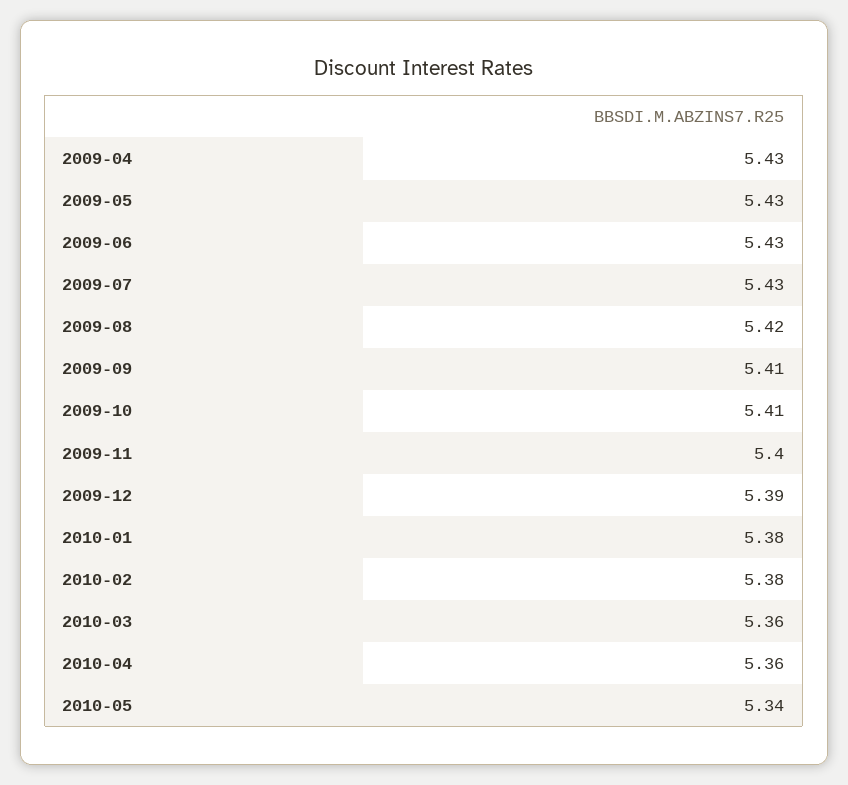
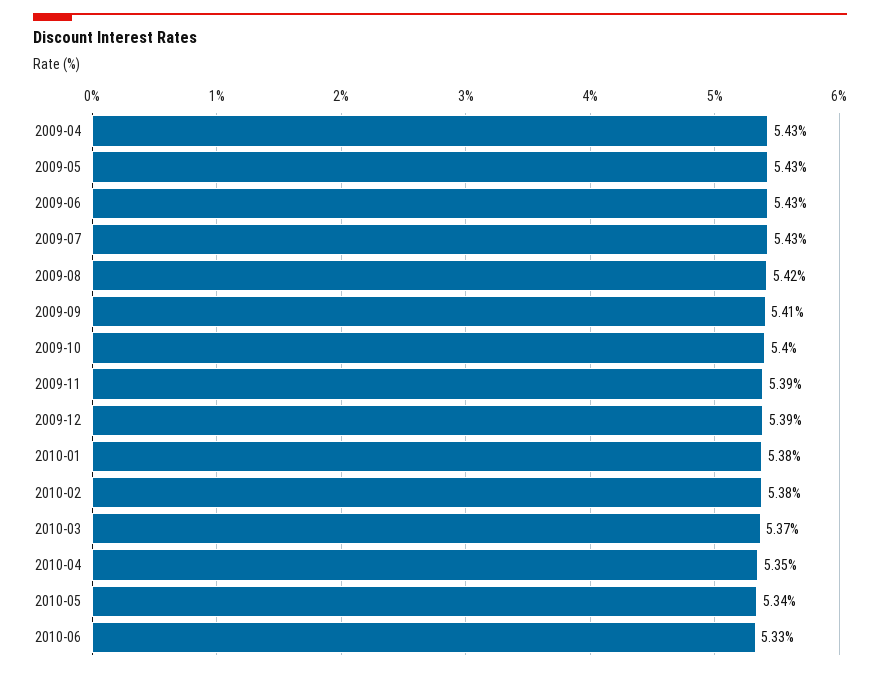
2009-10: 5.41 -> 5.4
2009-11: 5.4 -> 5.39
2010-03: 5.36 -> 5.37
2010-04: 5.36 -> 5.35
2010-06: none -> 5.33

